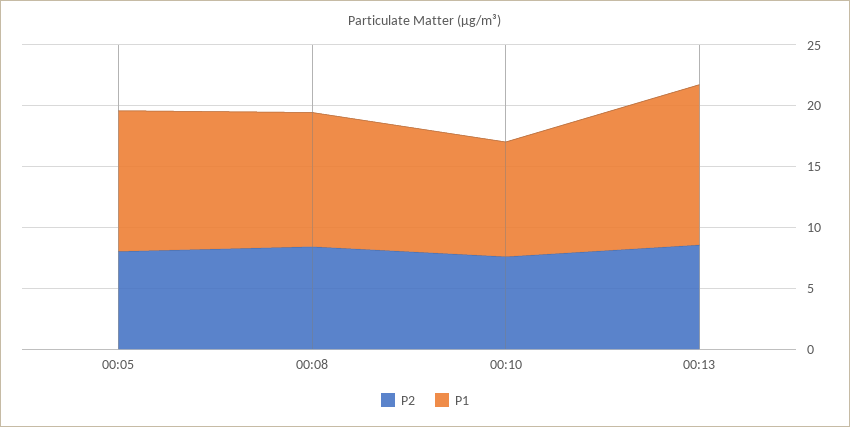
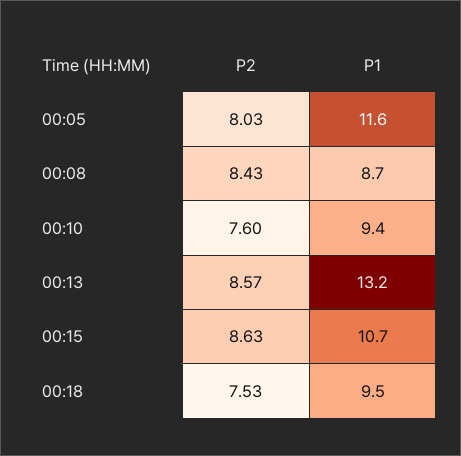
P1, 00:08: 11 -> 8.7
P2, 00:15: none -> 8.63
P1, 00:15: none -> 10.7
P2, 00:18: none -> 7.53
P1, 00:18: none -> 9.5

